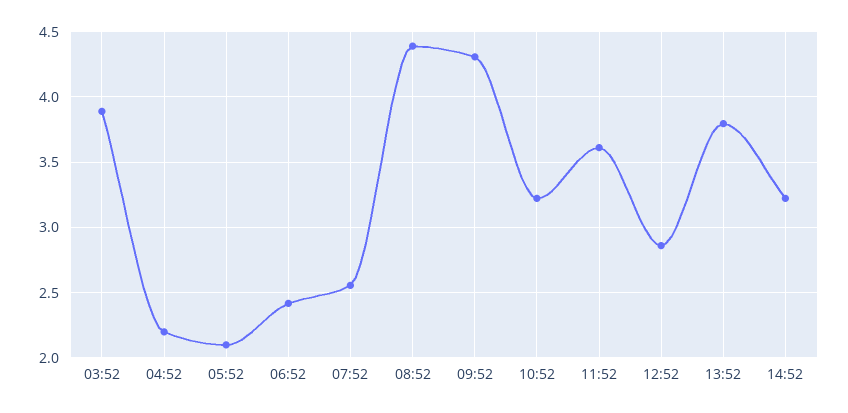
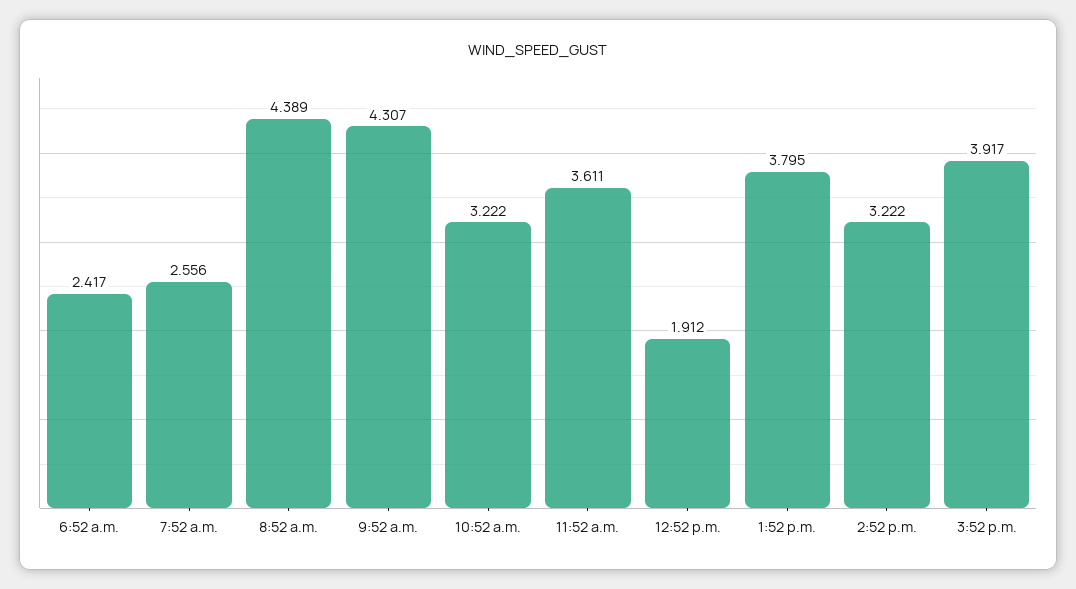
03:52: 3.9 -> none
04:52: 2.2 -> none
05:52: 2.1 -> none
12:52: 2.85 -> 1.912
3:52 p.m.: none -> 3.917

